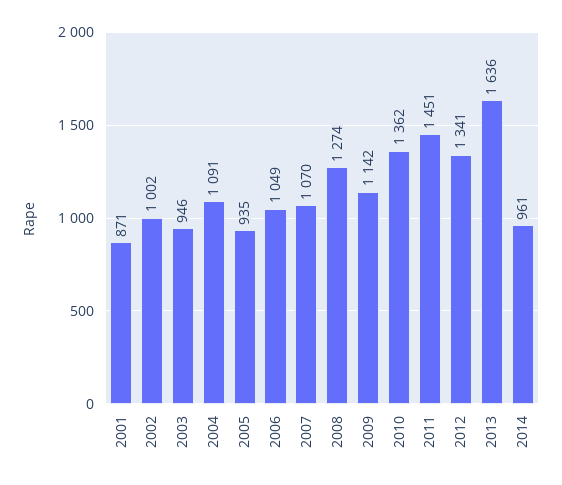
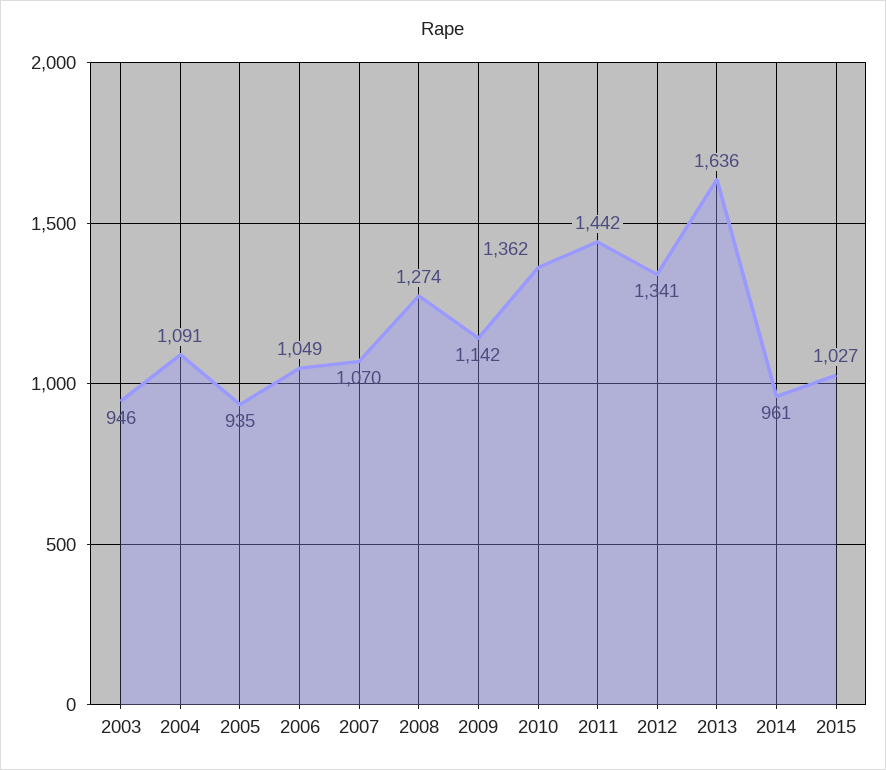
2001: 871 -> none
2002: 1002 -> none
2011: 1451 -> 1442
2015: none -> 1027

